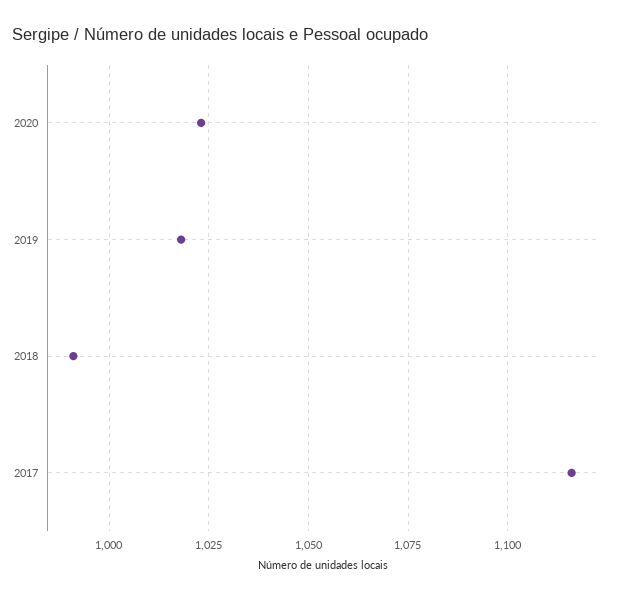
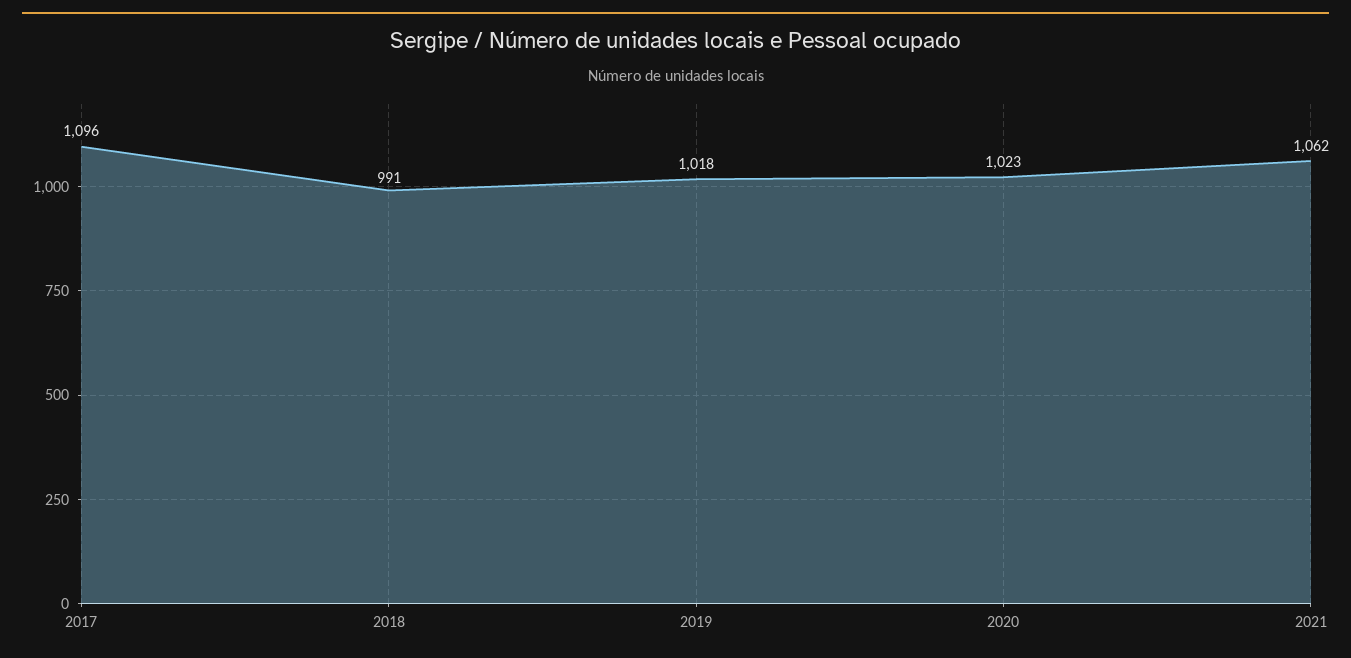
2017: 1115 -> 1096
2021: none -> 1062

